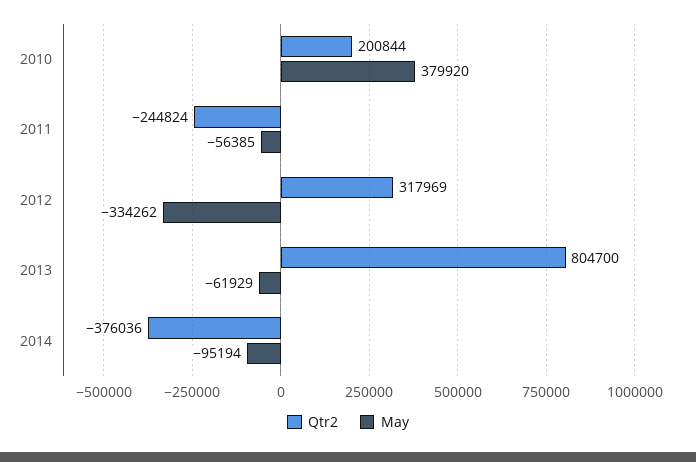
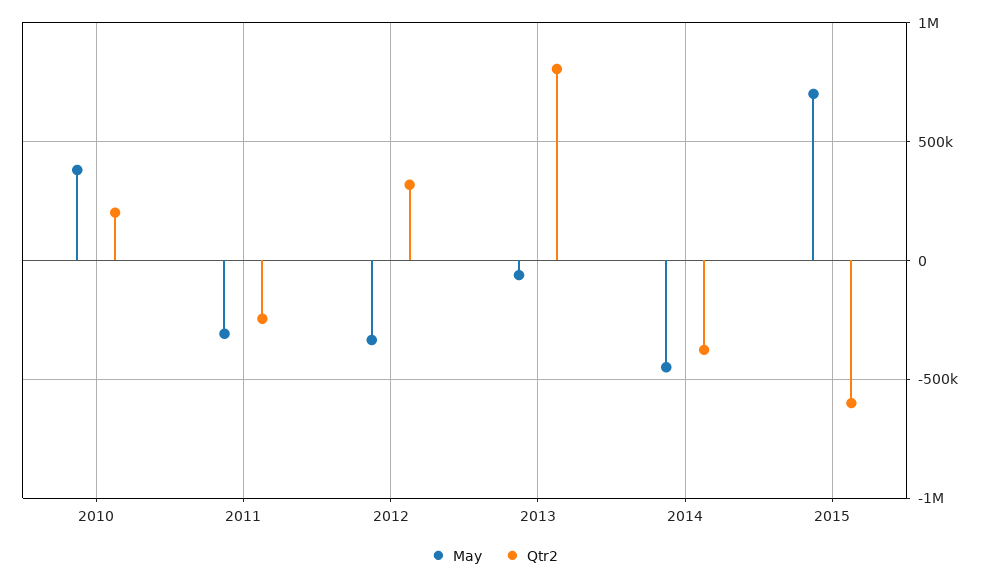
May, 2011: -56385 -> -300000
May, 2014: -95194 -> -450000
May, 2015: none -> 700000
Qtr2, 2015: none -> -600000

